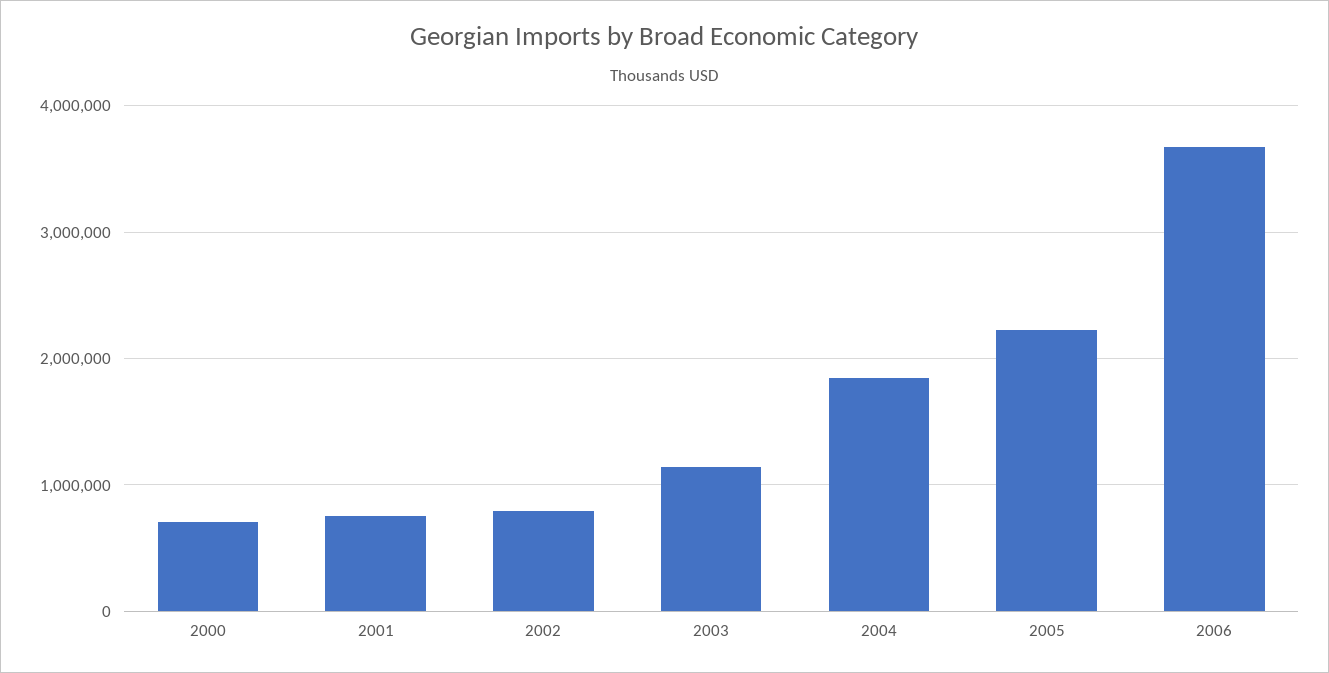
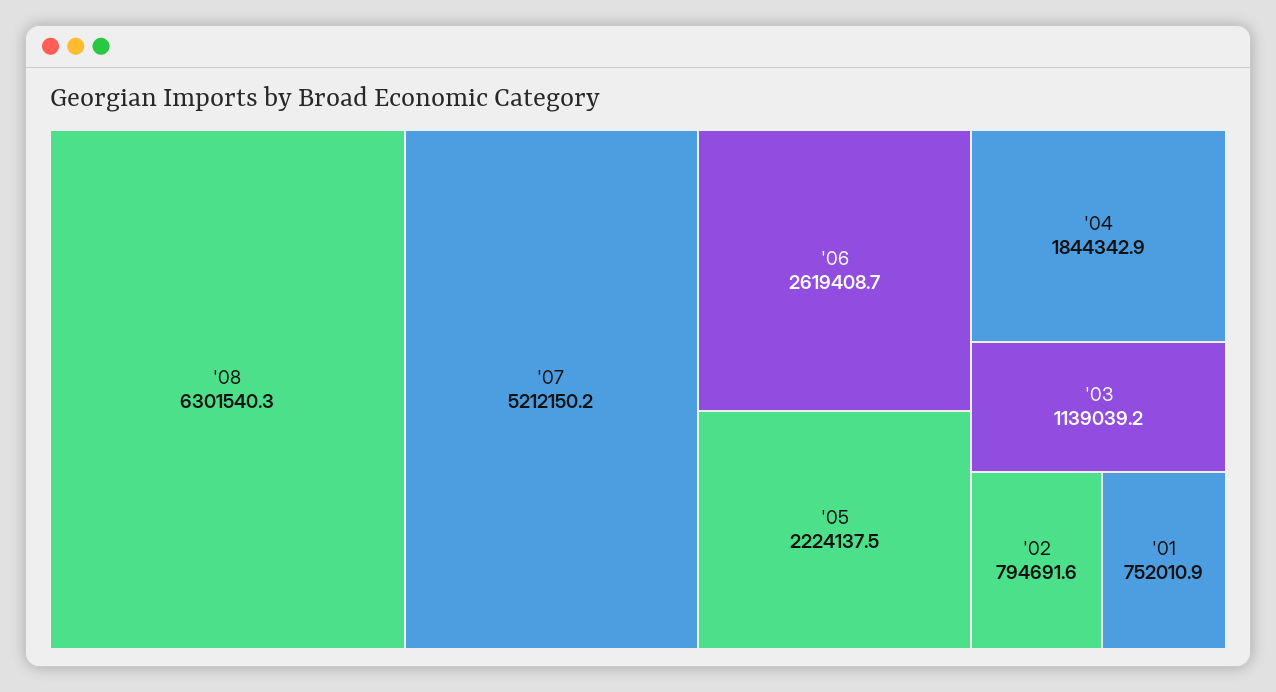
2000: 700000 -> none
2006: 3700000 -> 2619408.7
'08: none -> 6301540.3
'07: none -> 5212150.2

